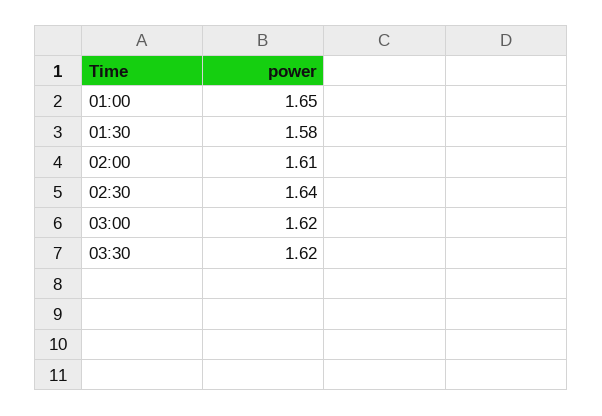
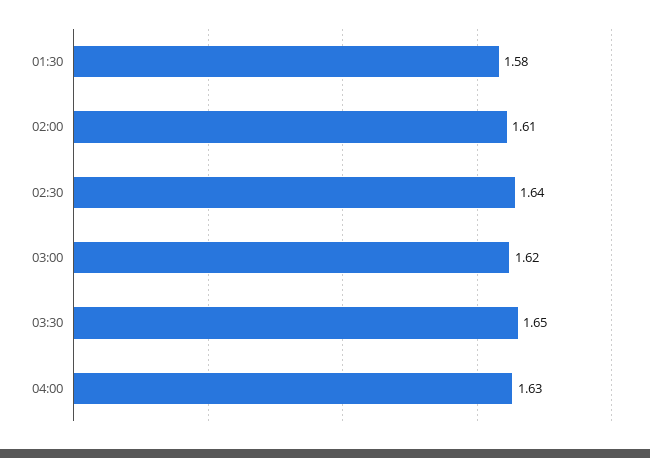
01:00: 1.65 -> none
03:30: 1.62 -> 1.65
04:00: none -> 1.63

